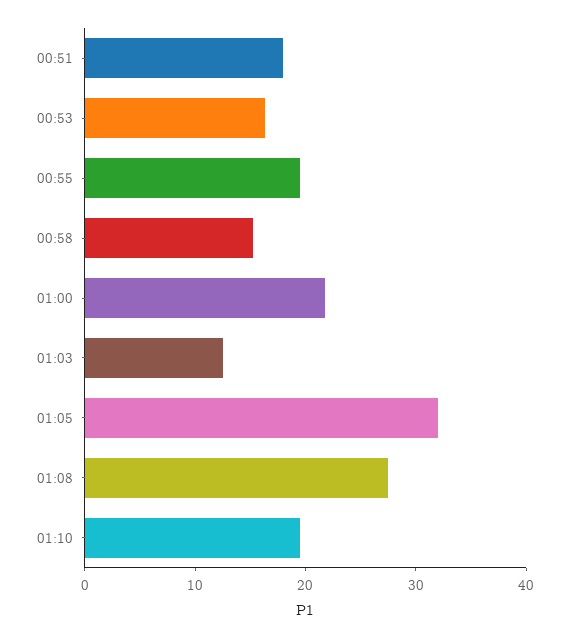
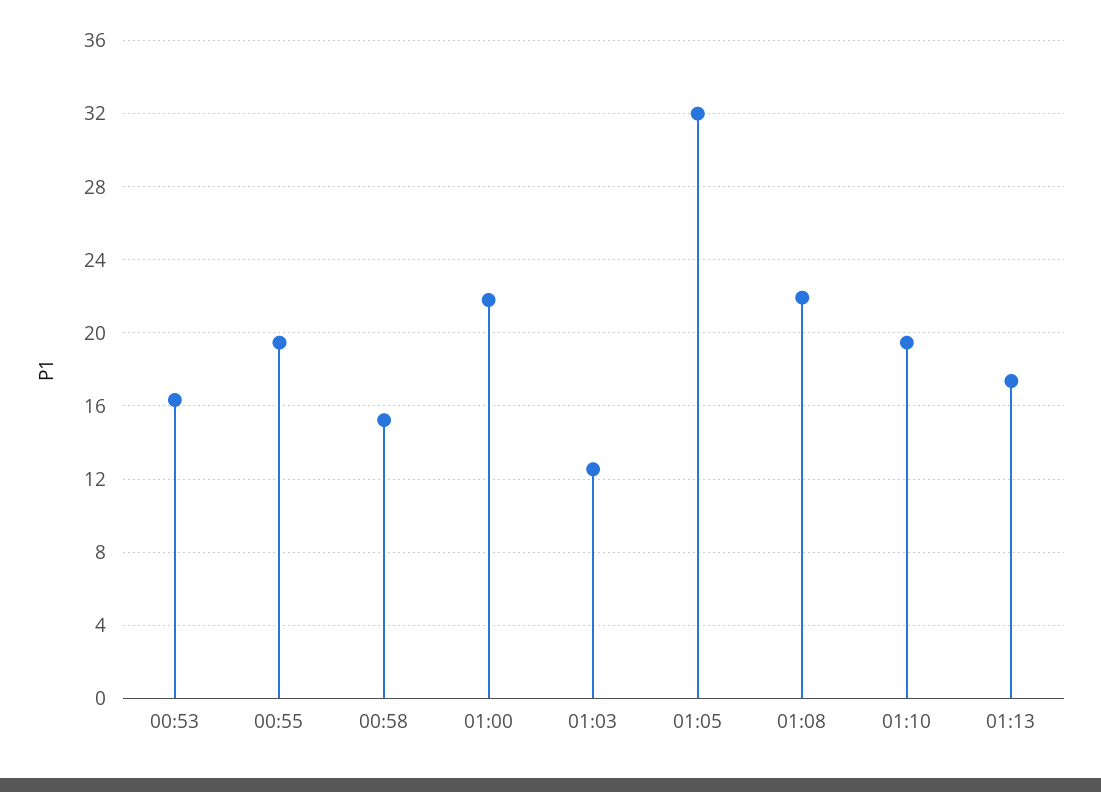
00:51: 18 -> none
01:08: 28 -> 22
01:13: none -> 17.5

